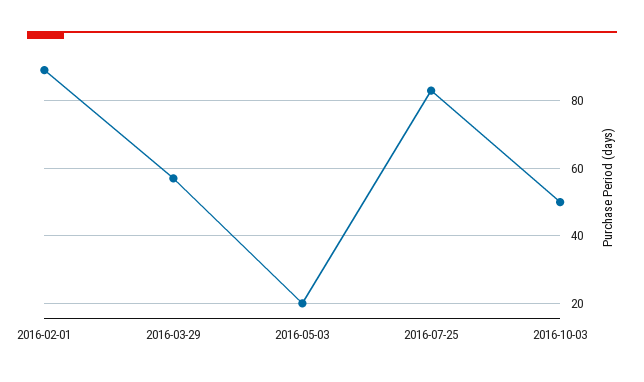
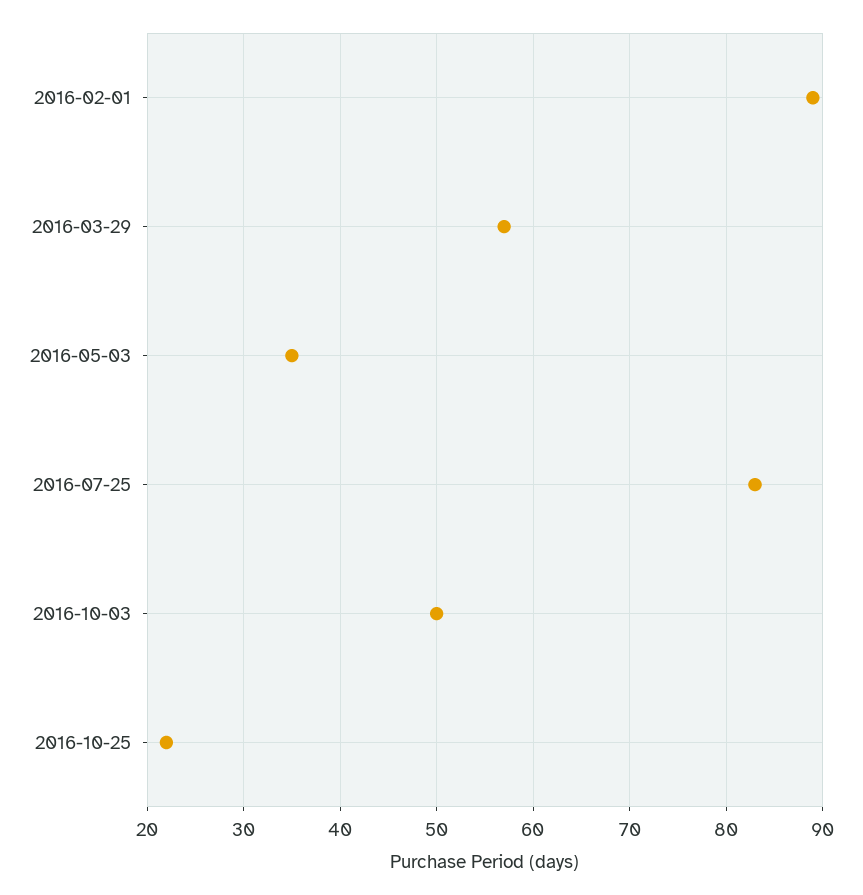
2016-05-03: 20 -> 35
2016-10-25: none -> 22

